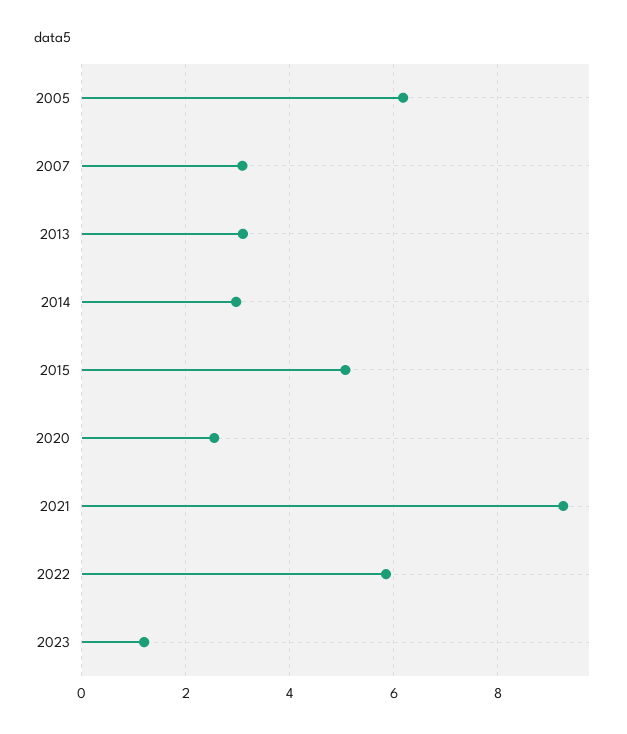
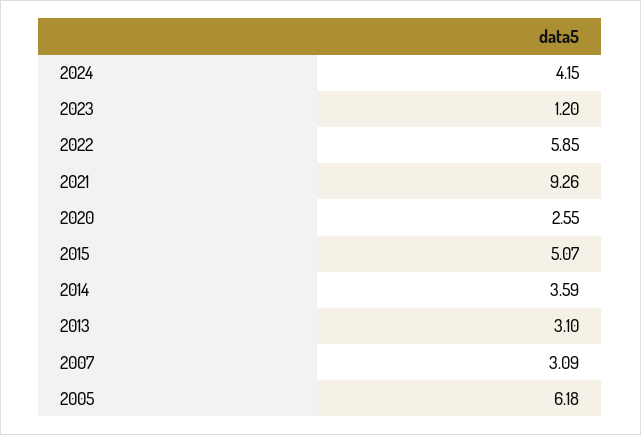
2014: 3 -> 3.59
2024: none -> 4.15

